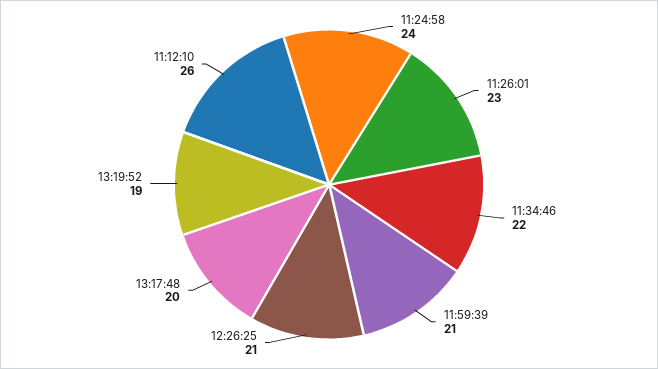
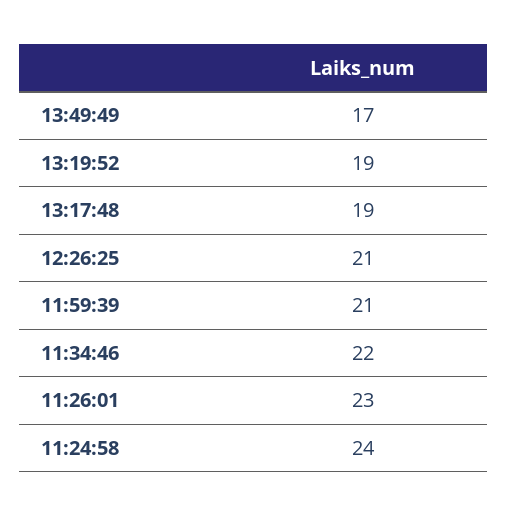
13:17:48: 20 -> 19
11:12:10: 26 -> none
13:49:49: none -> 17

